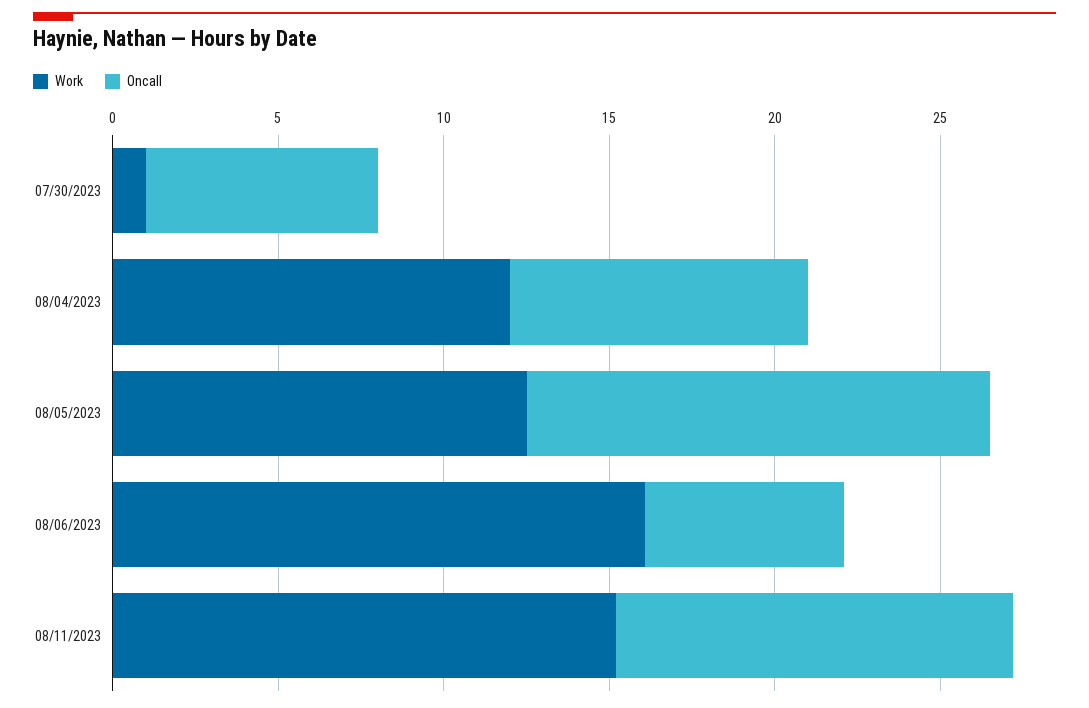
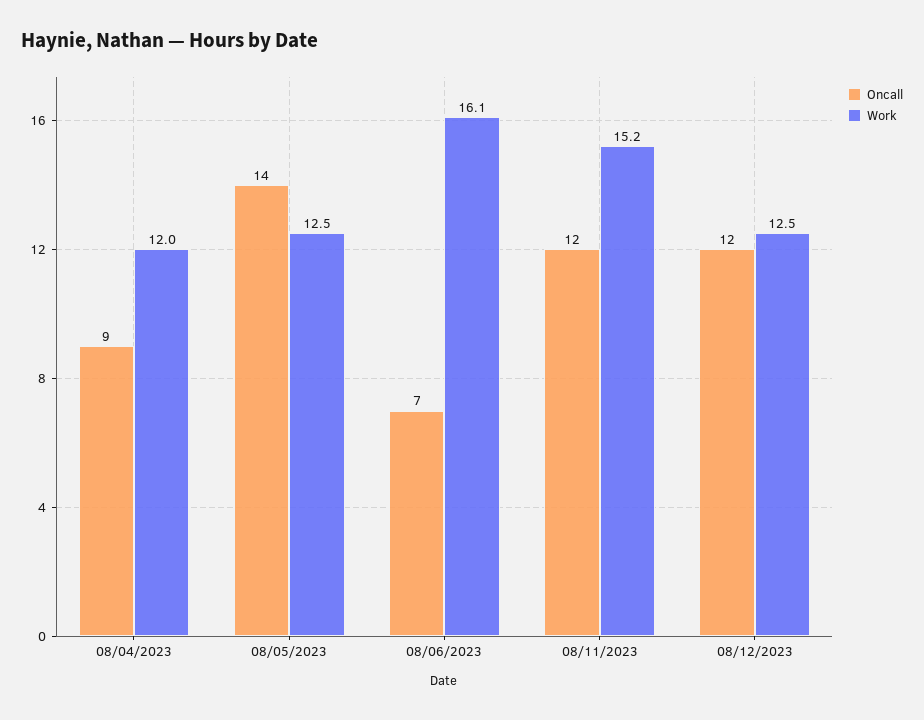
Work, 07/30/2023: 1 -> none
Oncall, 07/30/2023: 7 -> none
Oncall, 08/06/2023: 6 -> 7
Oncall, 08/12/2023: none -> 12
Work, 08/12/2023: none -> 12.5

